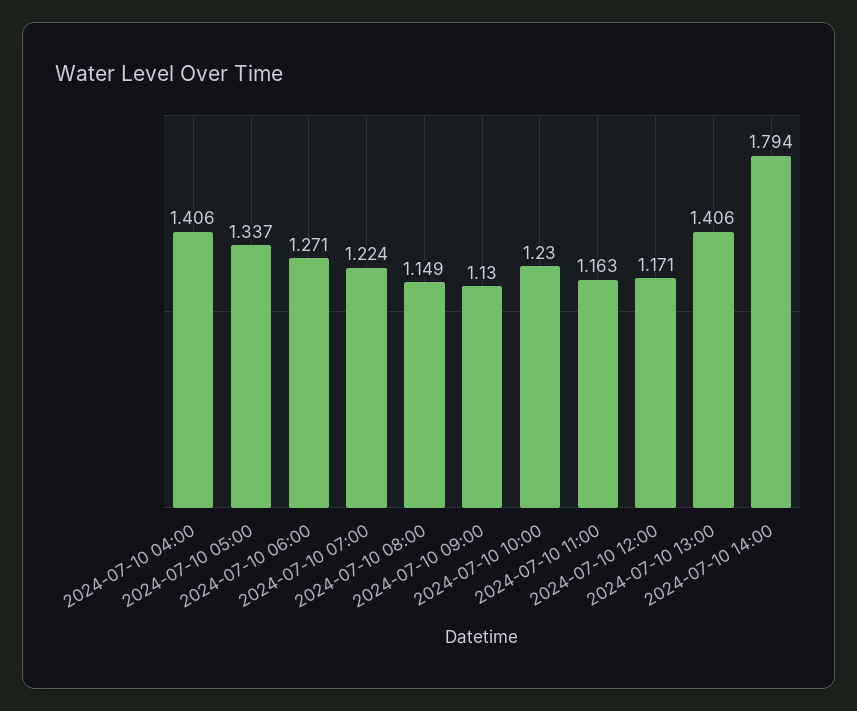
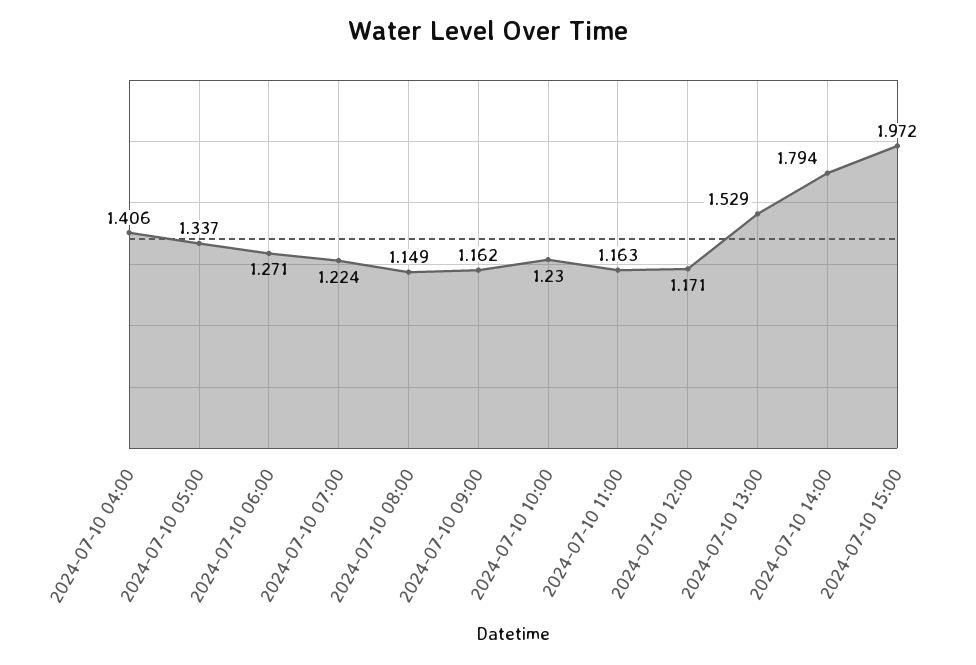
2024-07-10 09:00: 1.13 -> 1.162
2024-07-10 13:00: 1.406 -> 1.529
2024-07-10 15:00: none -> 1.972

